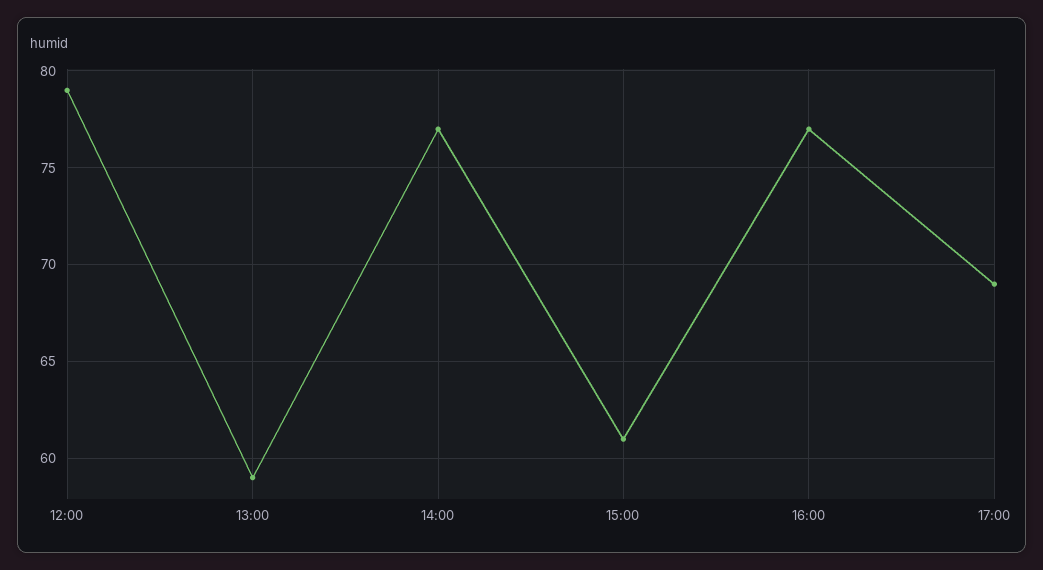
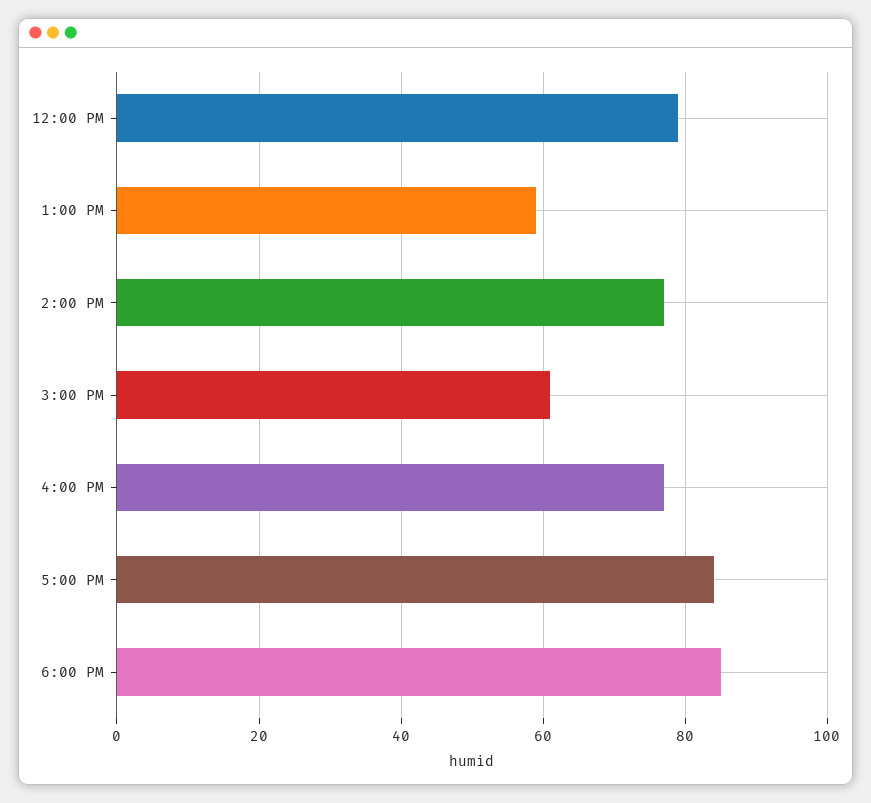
17:00: 69 -> 85
6:00 PM: none -> 85

